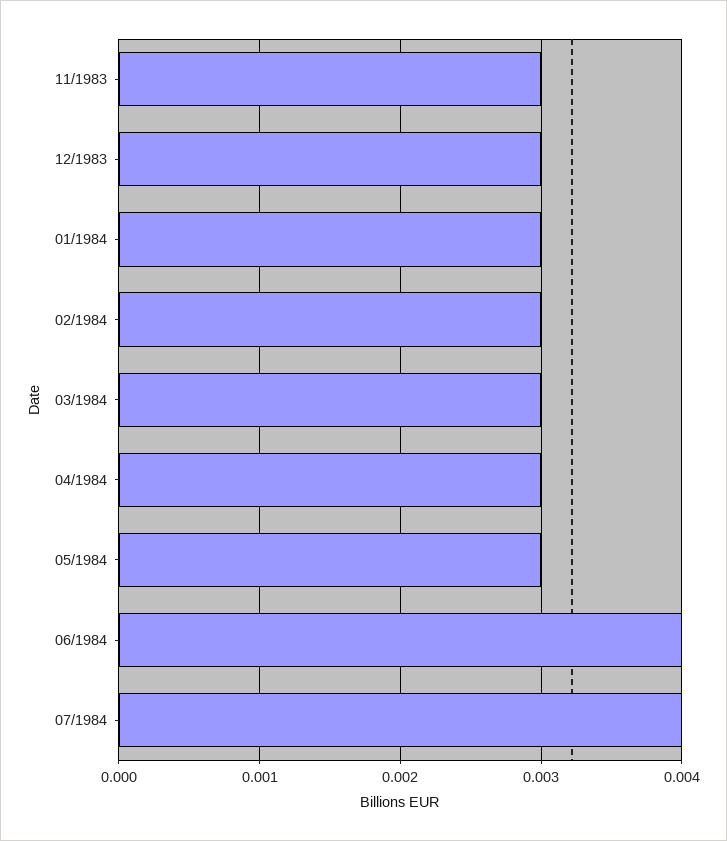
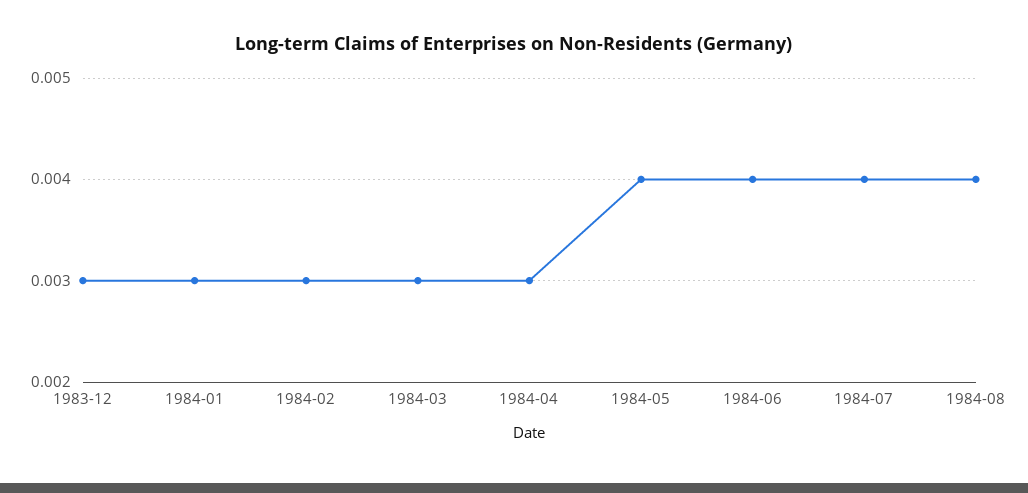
11/1983: 0.003 -> none
05/1984: 0.003 -> 0.004
1984-08: none -> 0.004

